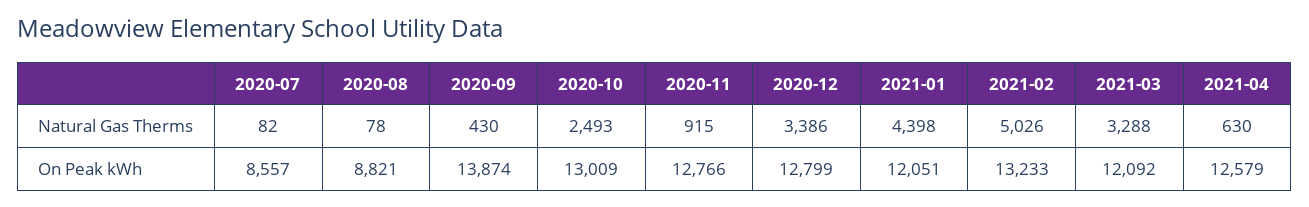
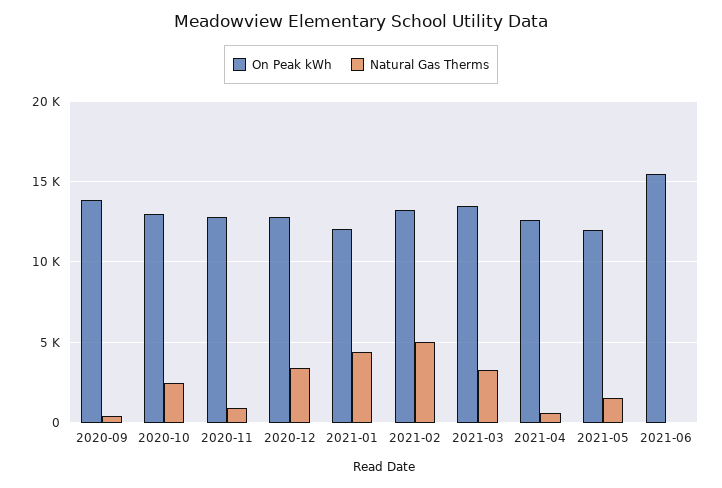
Natural Gas Therms, 2020-07: 82 -> none
Natural Gas Therms, 2020-08: 78 -> none
On Peak kWh, 2020-07: 8557 -> none
On Peak kWh, 2020-08: 8821 -> none
On Peak kWh, 2021-03: 12092 -> 13500
On Peak kWh, 2021-05: none -> 12000
Natural Gas Therms, 2021-05: none -> 1500
On Peak kWh, 2021-06: none -> 15500
Natural Gas Therms, 2021-06: none -> 0

